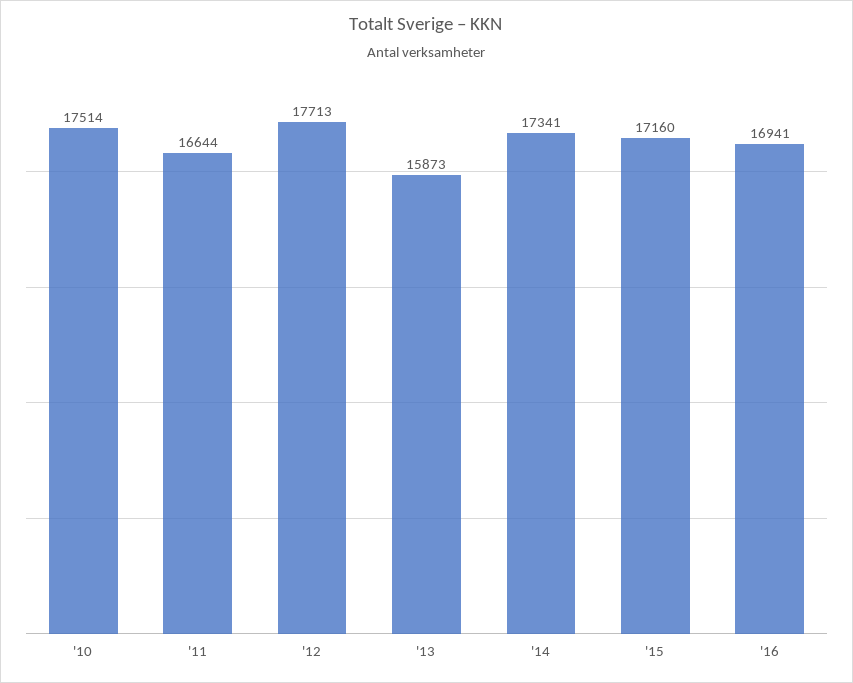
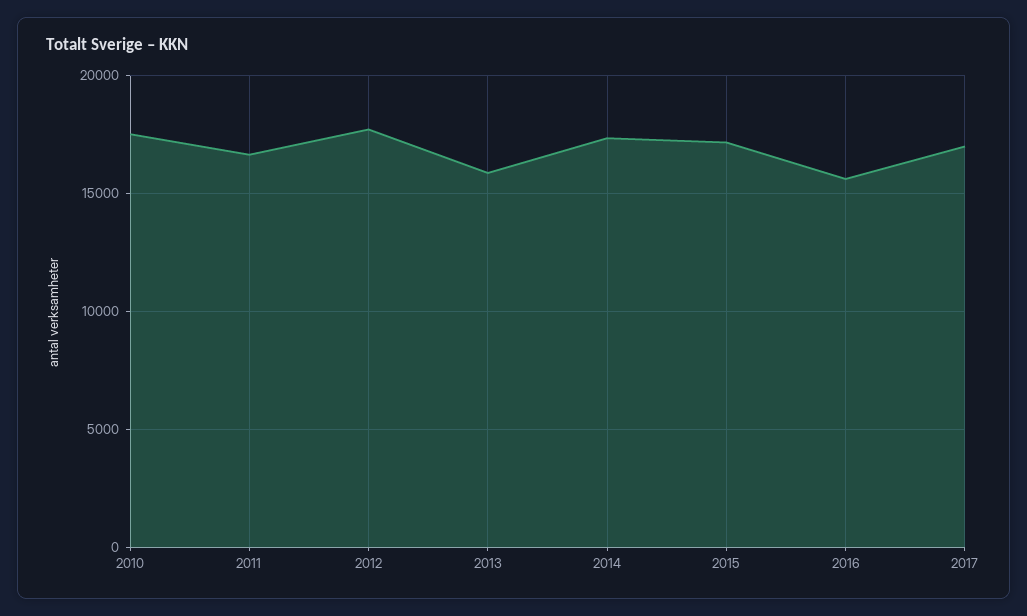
'16: 16941 -> 15500
2017: none -> 17000

